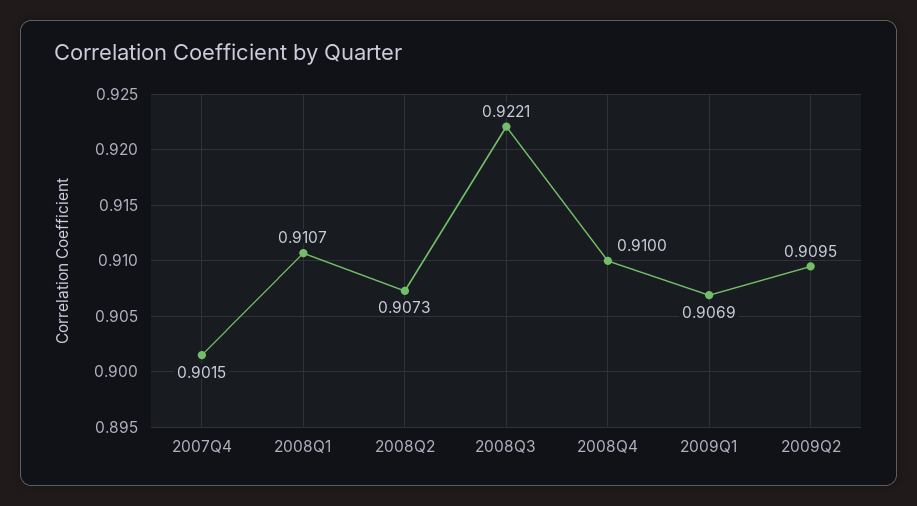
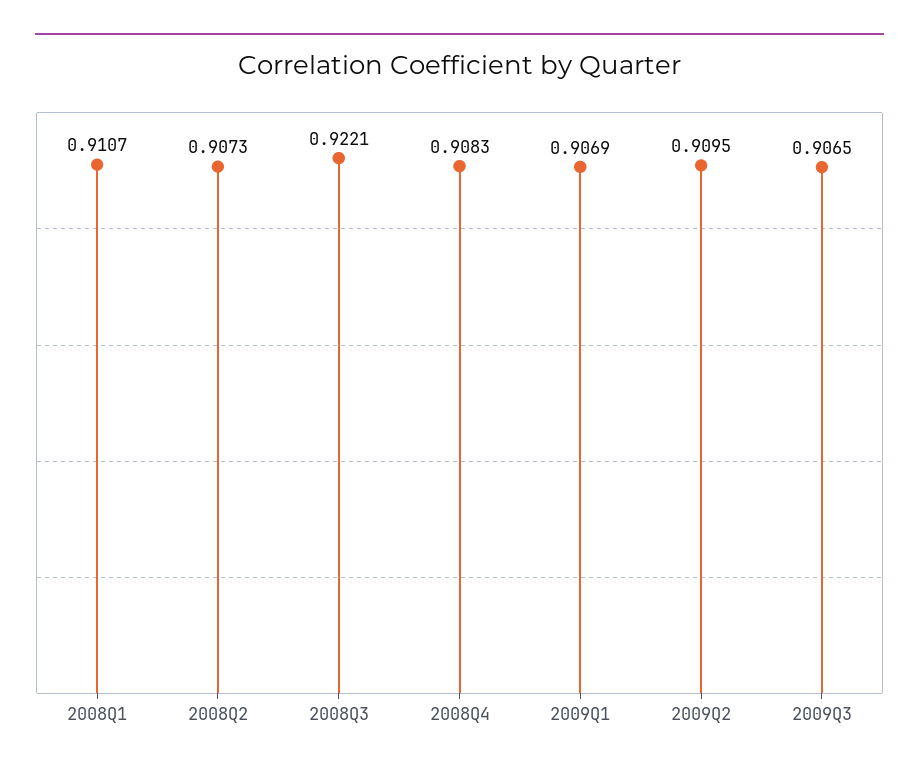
2007Q4: 0.9015 -> none
2008Q4: 0.91 -> 0.9083
2009Q3: none -> 0.9065

